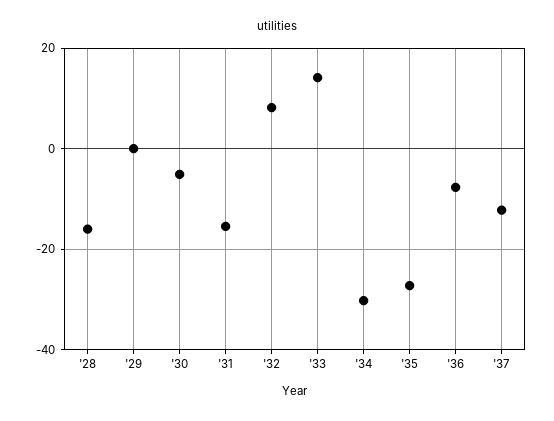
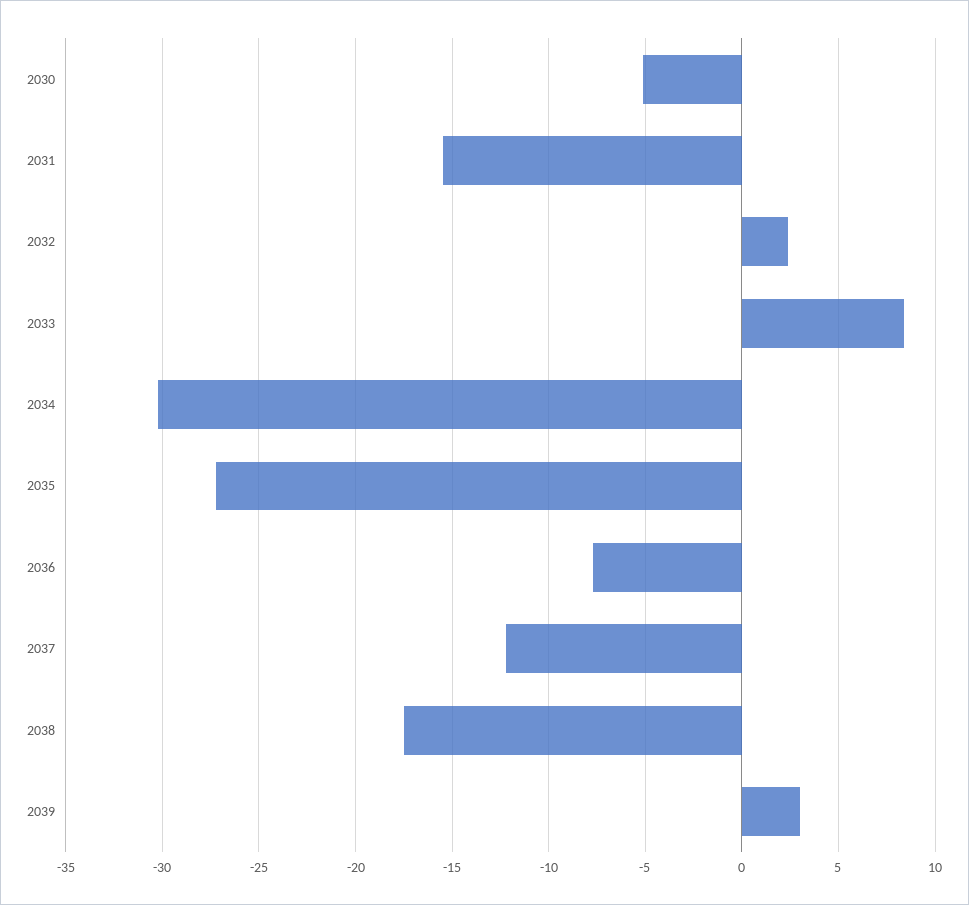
'28: -16 -> none
'29: 0 -> none
'32: 8 -> 2.5
'33: 14 -> 8.5
2038: none -> -17.5
2039: none -> 3

